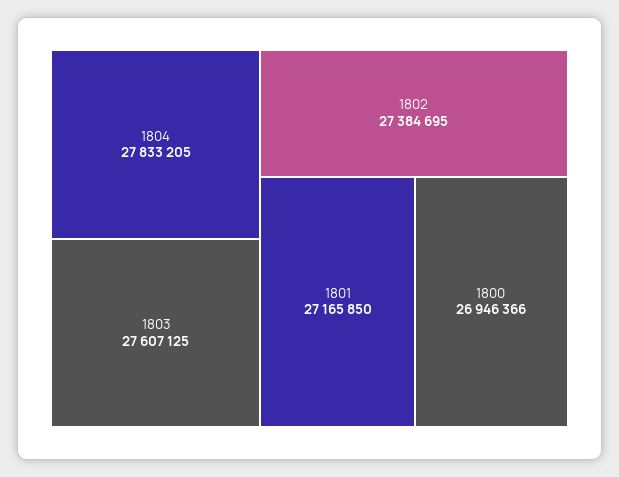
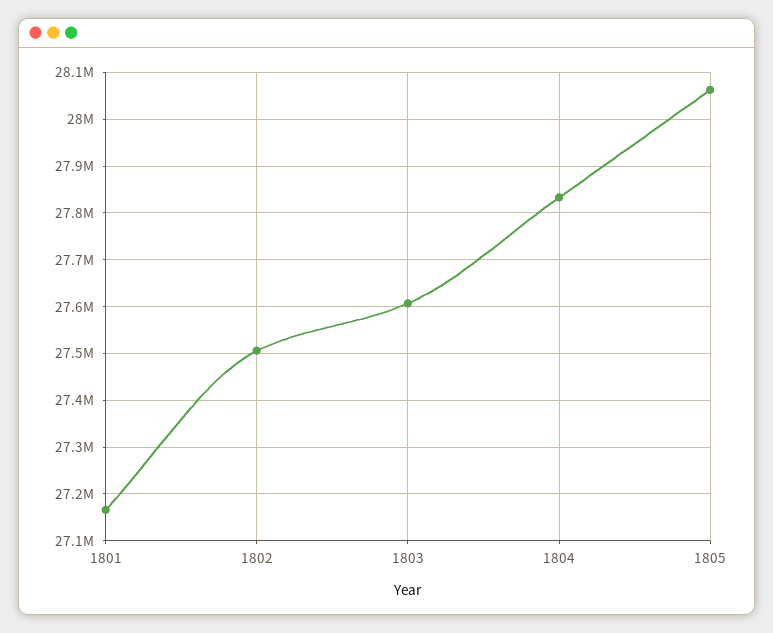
1802: 27384695 -> 27500000
1800: 26946366 -> none
1805: none -> 28060000

